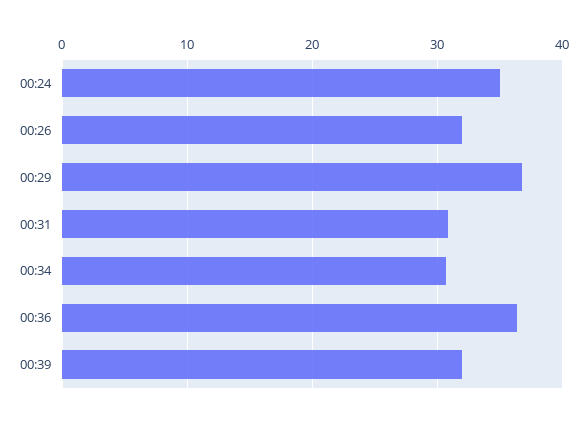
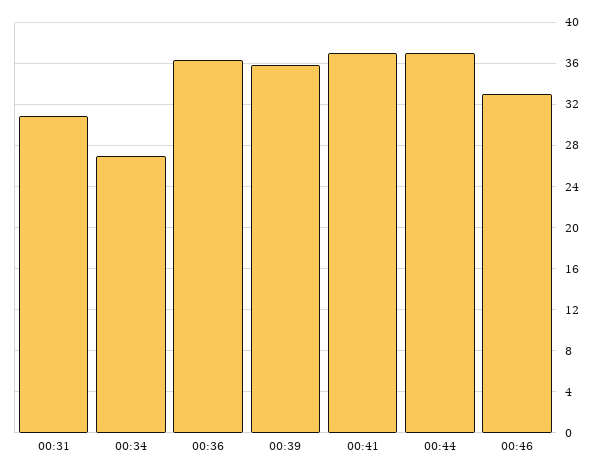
00:24: 35 -> none
00:26: 32 -> none
00:29: 37 -> none
00:34: 31 -> 27
00:39: 32 -> 36
00:41: none -> 37
00:44: none -> 37
00:46: none -> 33

